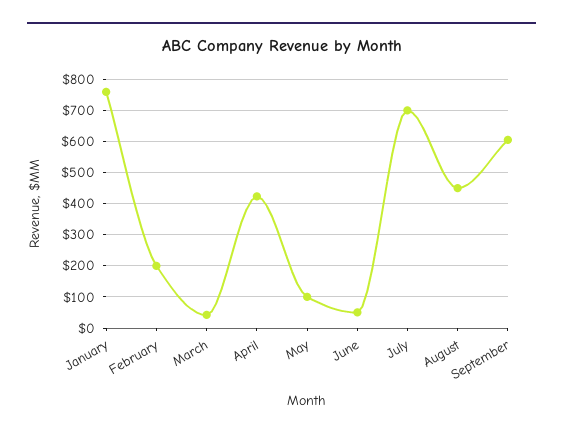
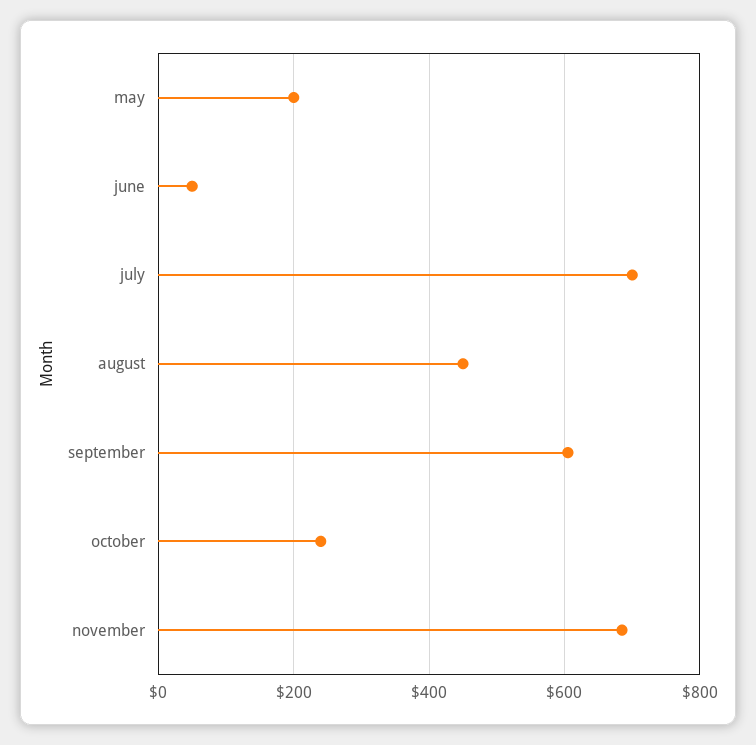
January: 760 -> none
February: 200 -> none
March: 40 -> none
April: 420 -> none
May: 100 -> 200
october: none -> 240
november: none -> 680

